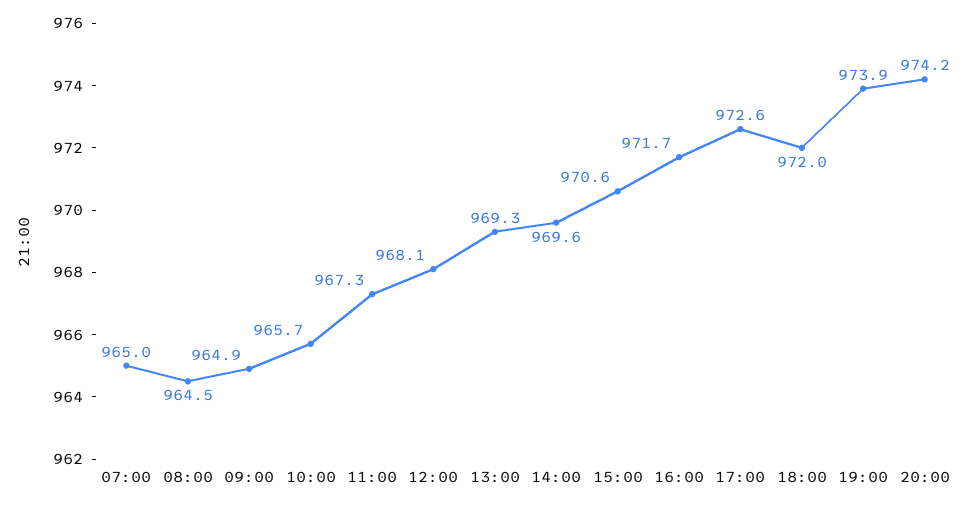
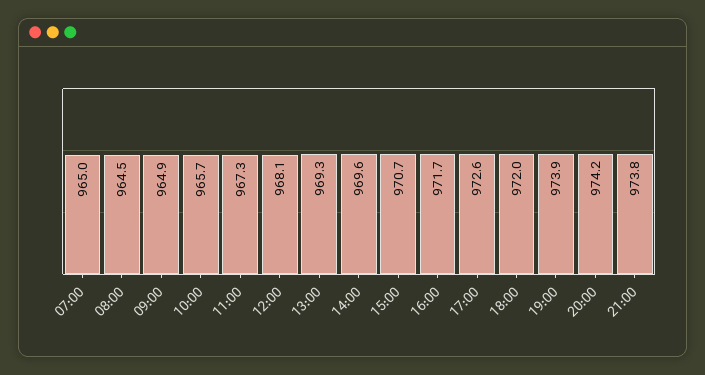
15:00: 970.6 -> 970.7
21:00: none -> 973.8

